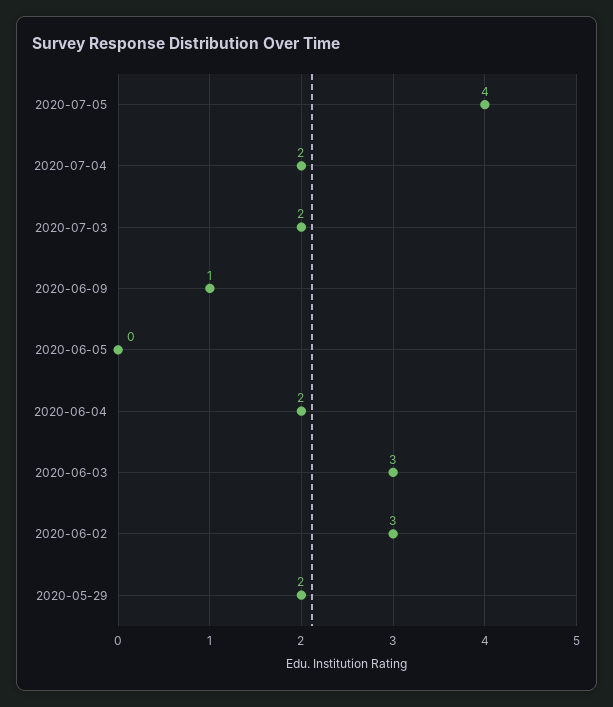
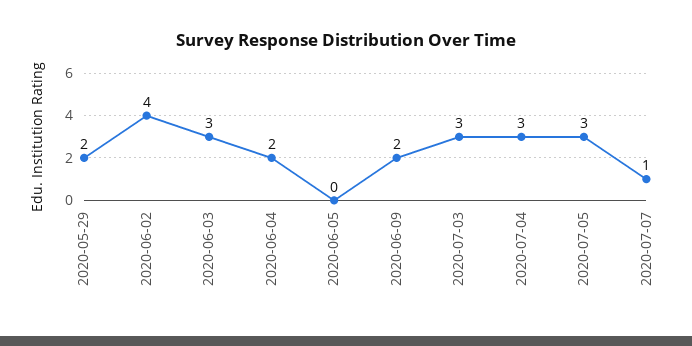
2020-07-05: 4 -> 3
2020-07-04: 2 -> 3
2020-07-03: 2 -> 3
2020-06-09: 1 -> 2
2020-06-02: 3 -> 4
2020-07-07: none -> 1

